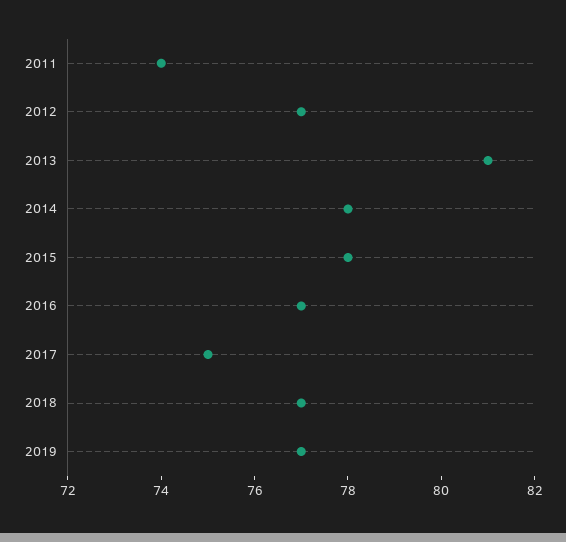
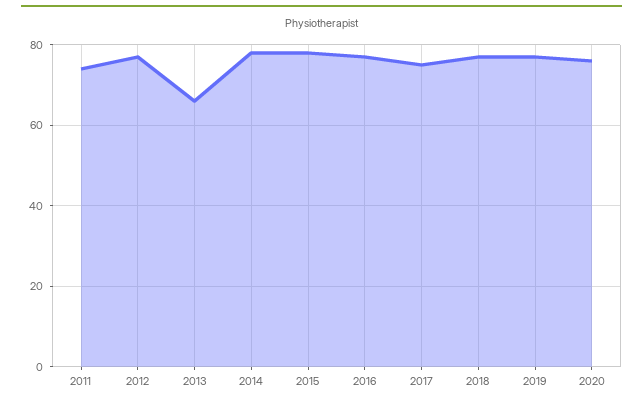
2013: 81 -> 65
2020: none -> 75

